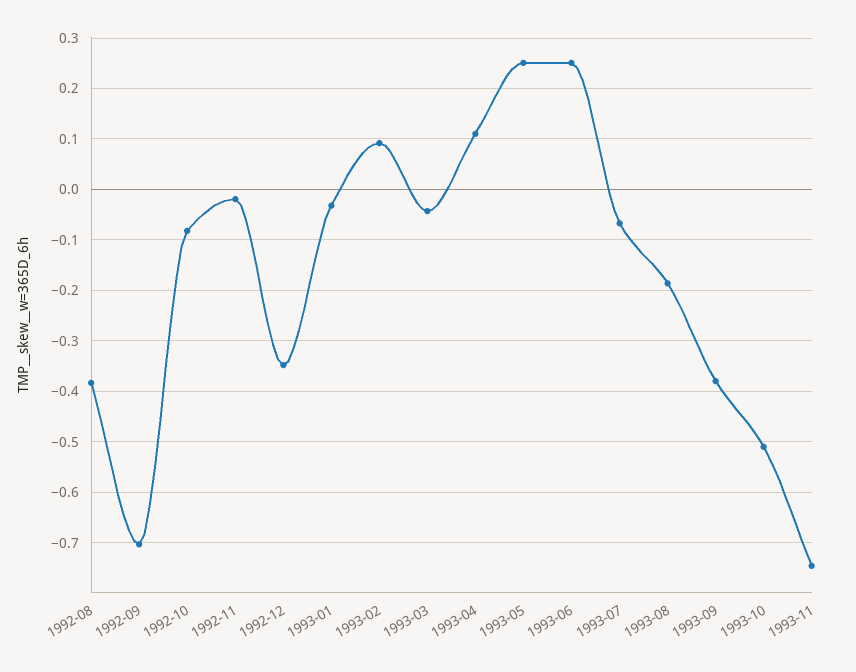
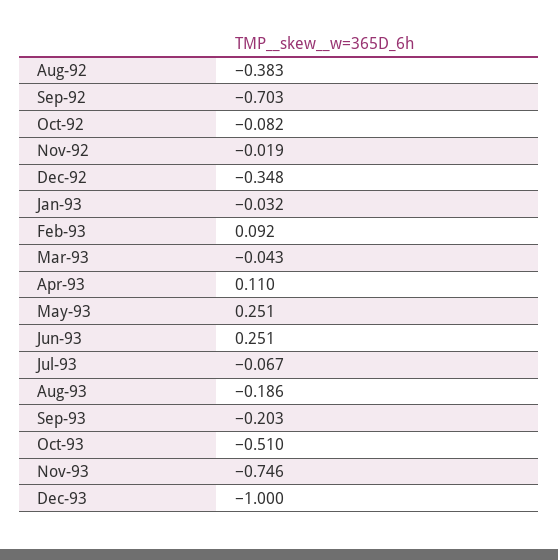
1993-09: -0.38 -> -0.203
Dec-93: none -> -1

